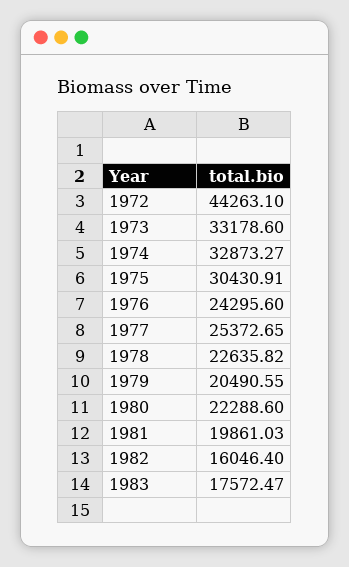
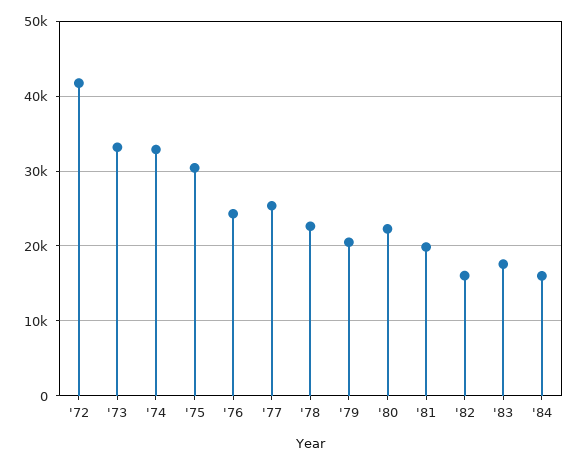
1972: 44263.1 -> 42000
'84: none -> 16000

